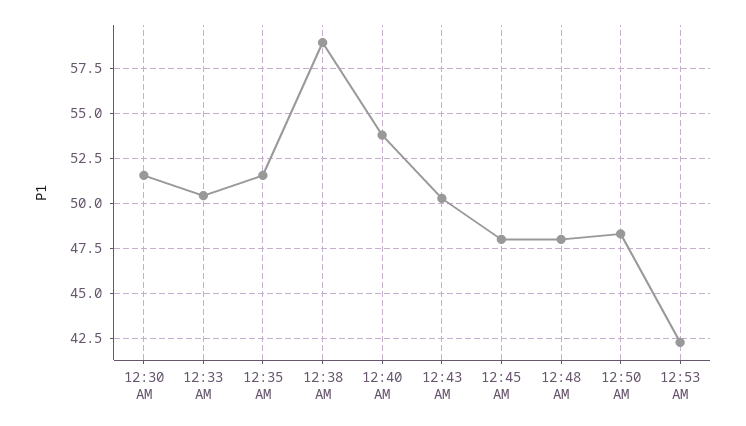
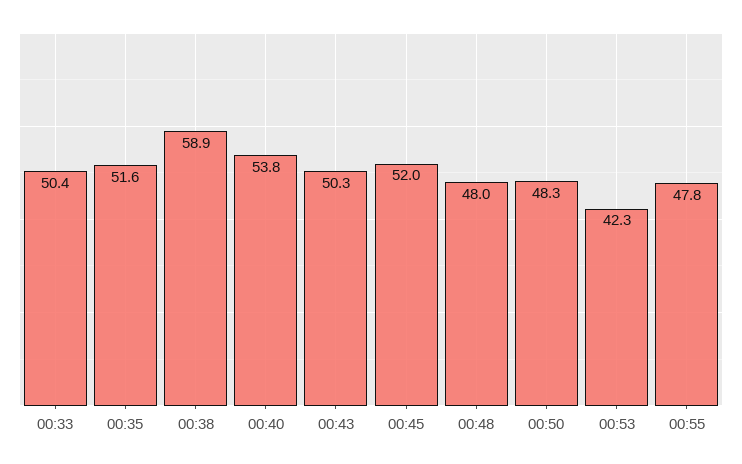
12:30 AM: 51.5 -> none
12:45 AM: 48 -> 52
00:55: none -> 47.8

